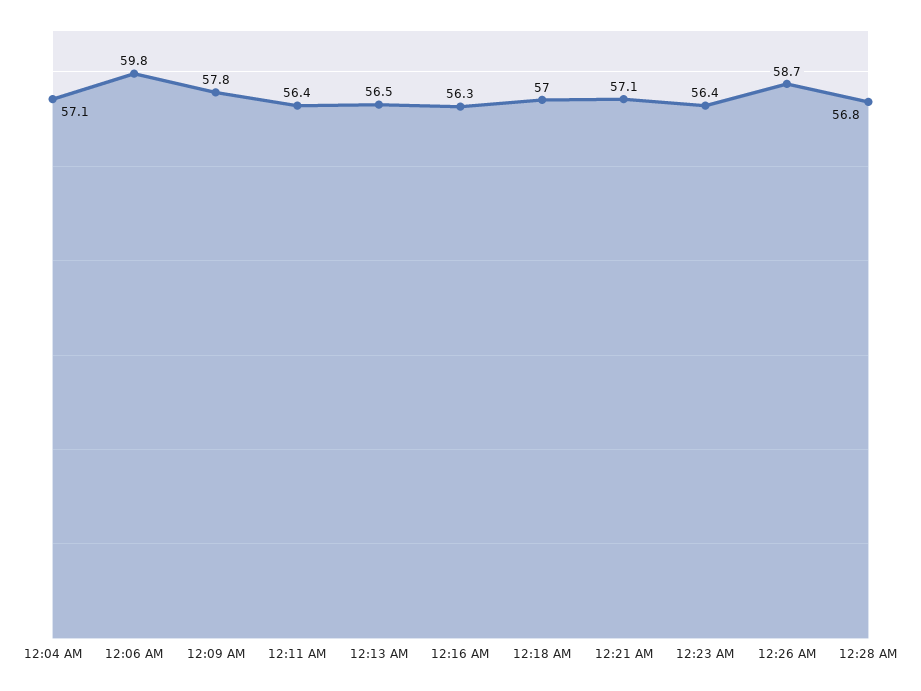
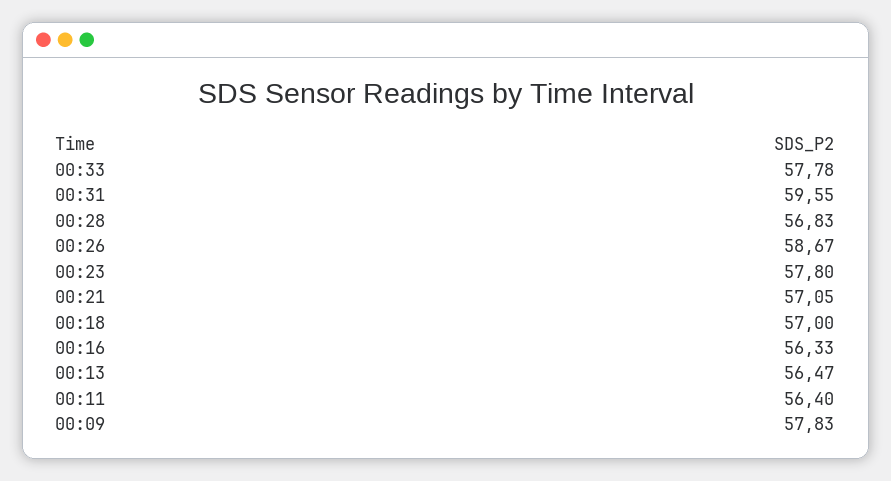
12:04 AM: 57.1 -> none
12:06 AM: 59.8 -> none
12:23 AM: 56.4 -> 57.8
00:33: none -> 57.78
00:31: none -> 59.55

